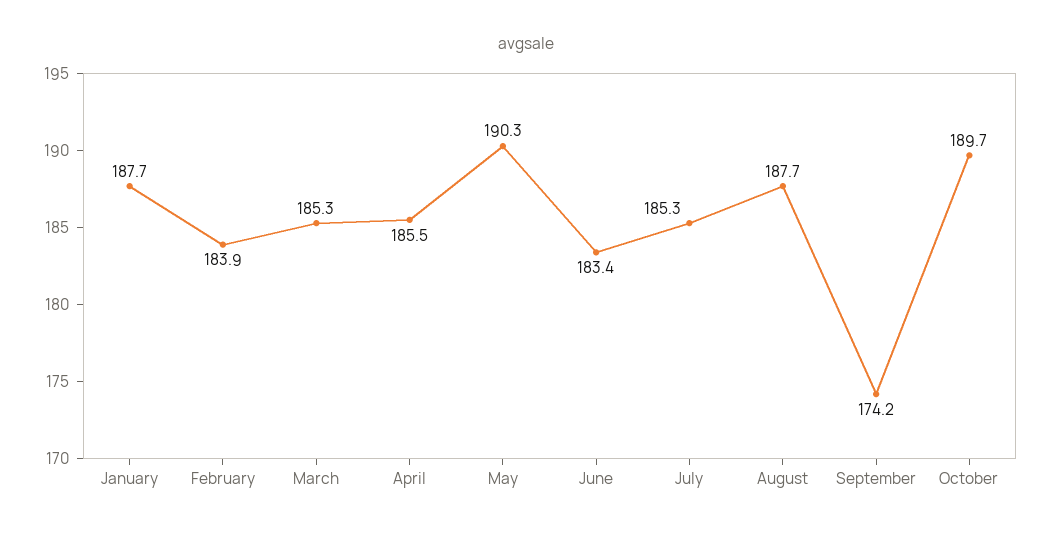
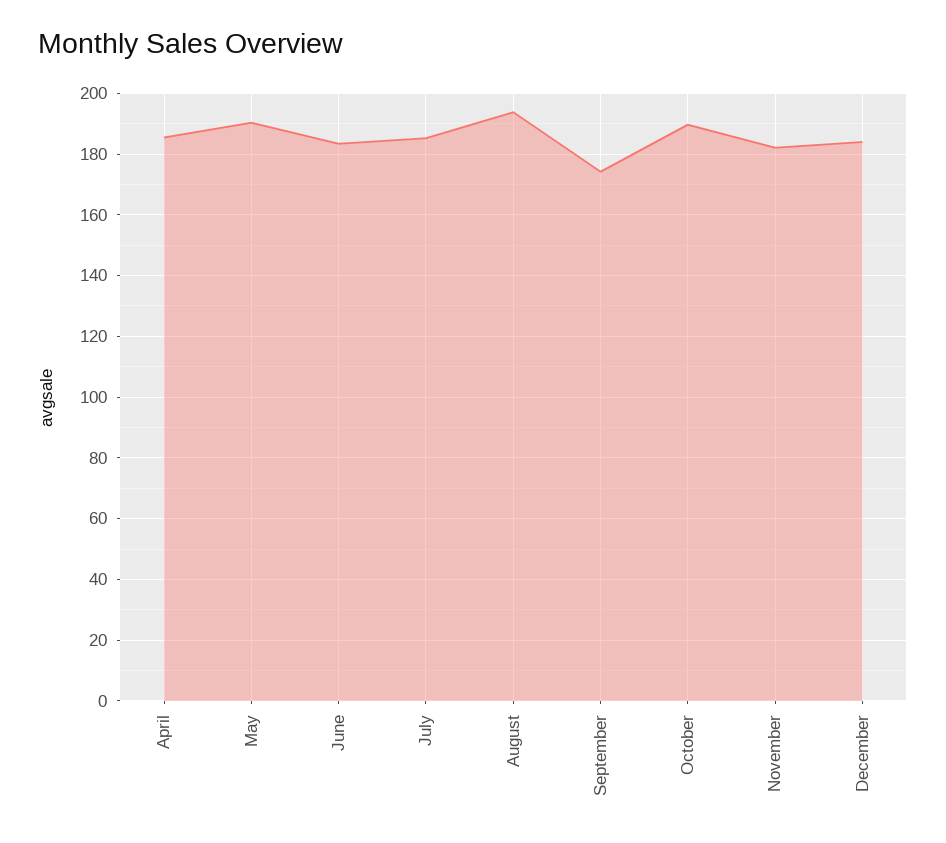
January: 187.7 -> none
February: 183.9 -> none
March: 185.3 -> none
August: 187.7 -> 194
November: none -> 182
December: none -> 184

